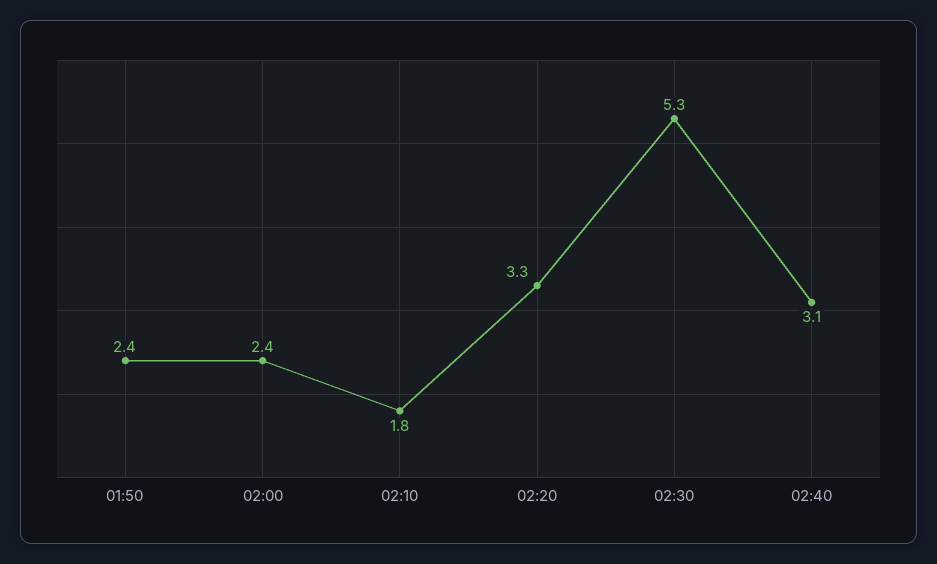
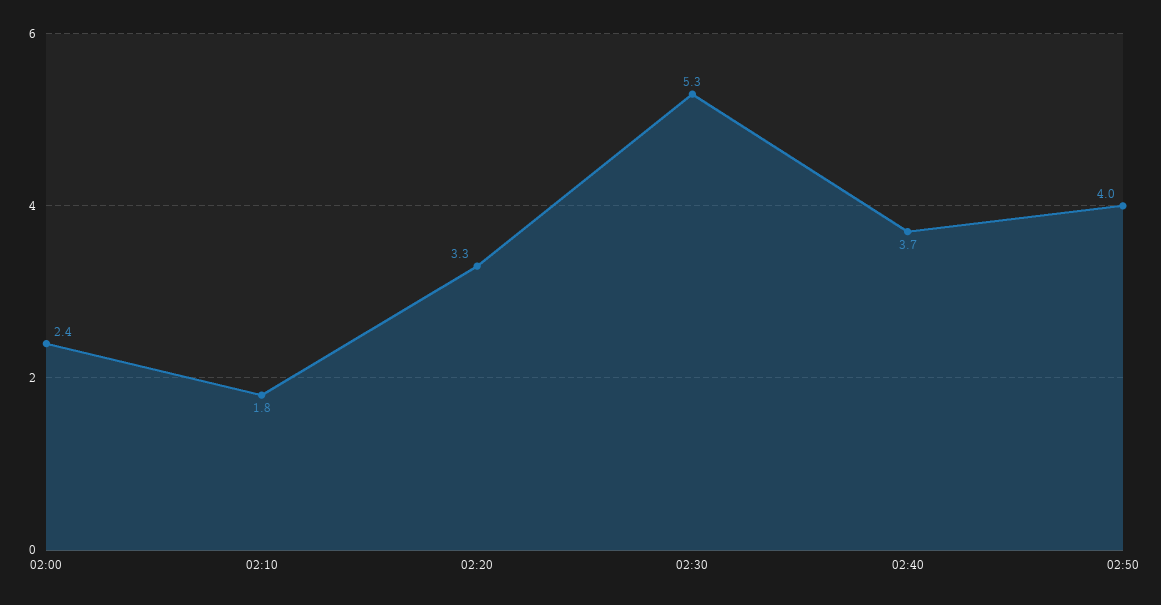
01:50: 2.4 -> none
02:40: 3.1 -> 3.7
02:50: none -> 4

